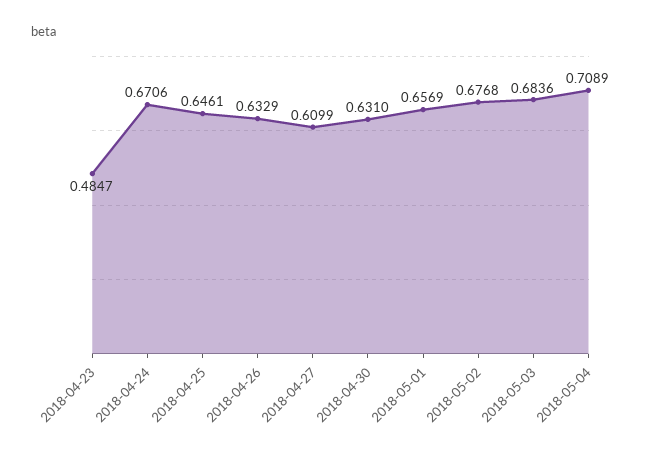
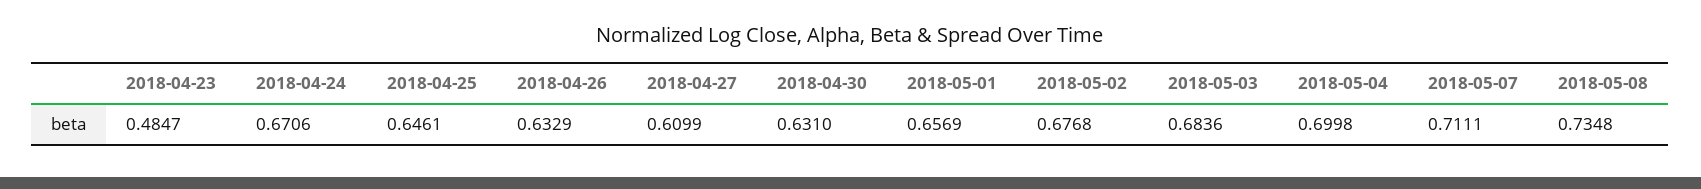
2018-05-04: 0.7089 -> 0.6998
2018-05-07: none -> 0.7111
2018-05-08: none -> 0.7348

